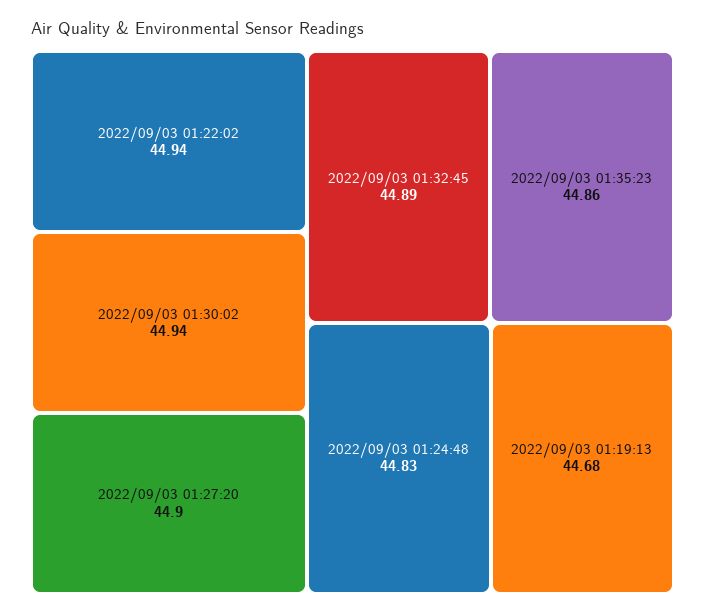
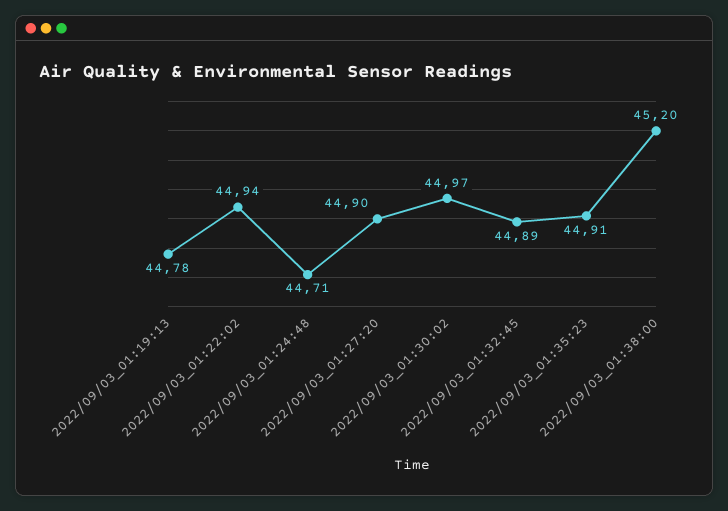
2022/09/03 01:30:02: 44.94 -> 44.97
2022/09/03 01:35:23: 44.86 -> 44.91
2022/09/03 01:24:48: 44.83 -> 44.71
2022/09/03 01:19:13: 44.68 -> 44.78
2022/09/03_01:38:00: none -> 45.2

